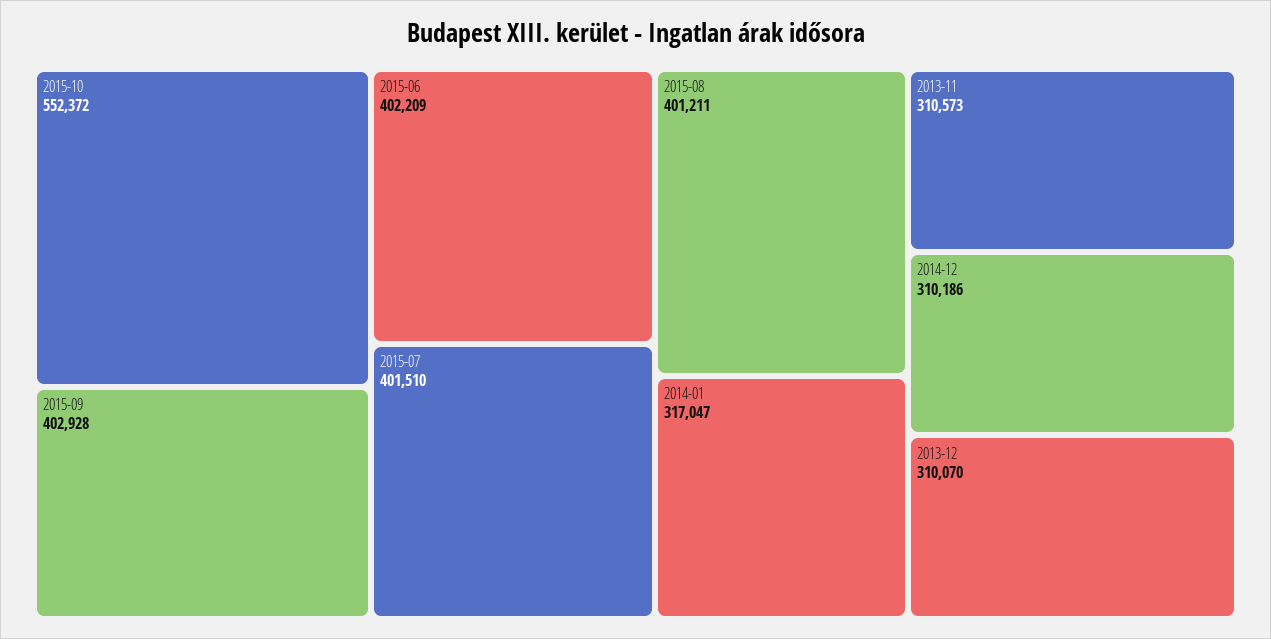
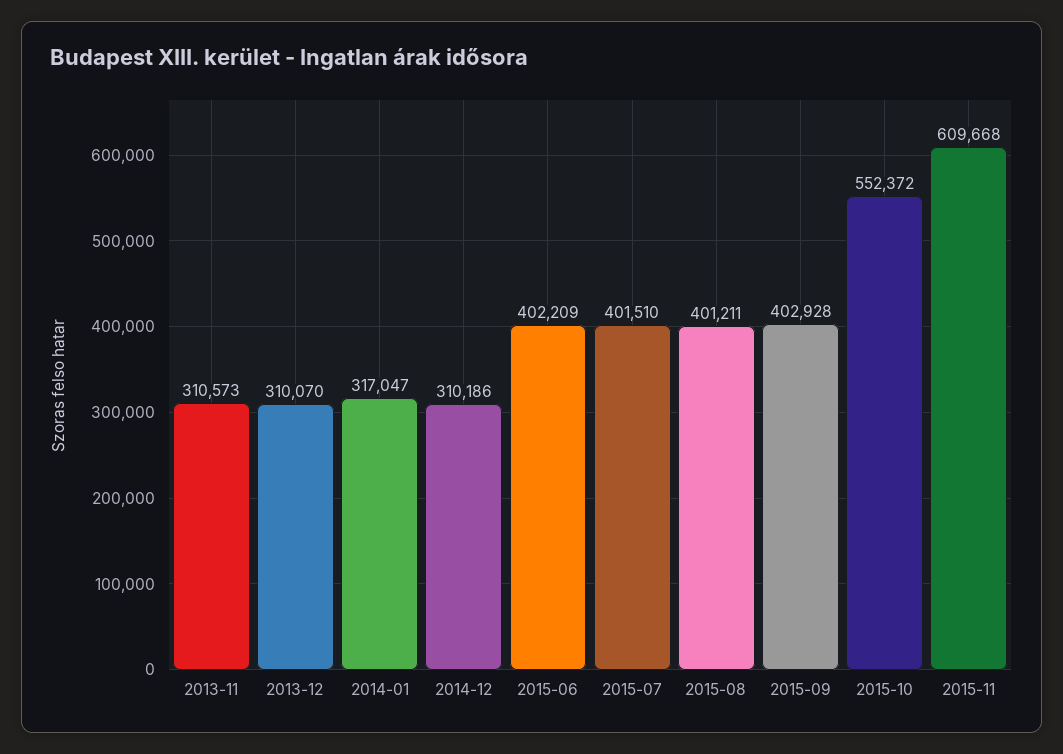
2015-11: none -> 609668

